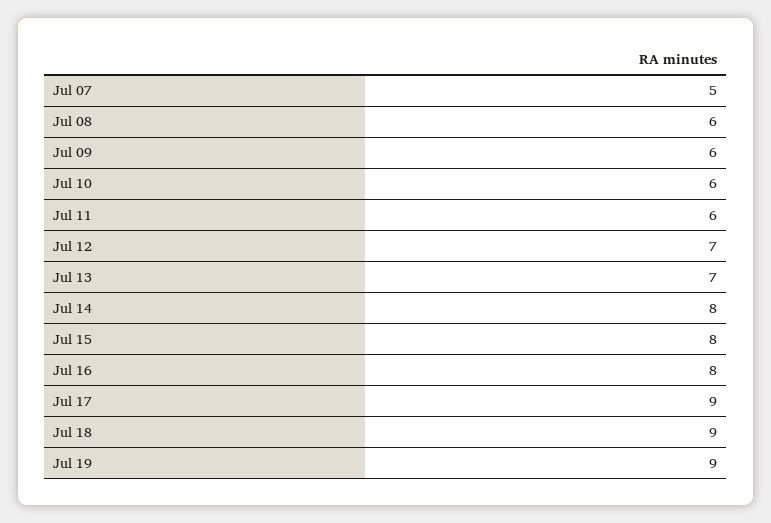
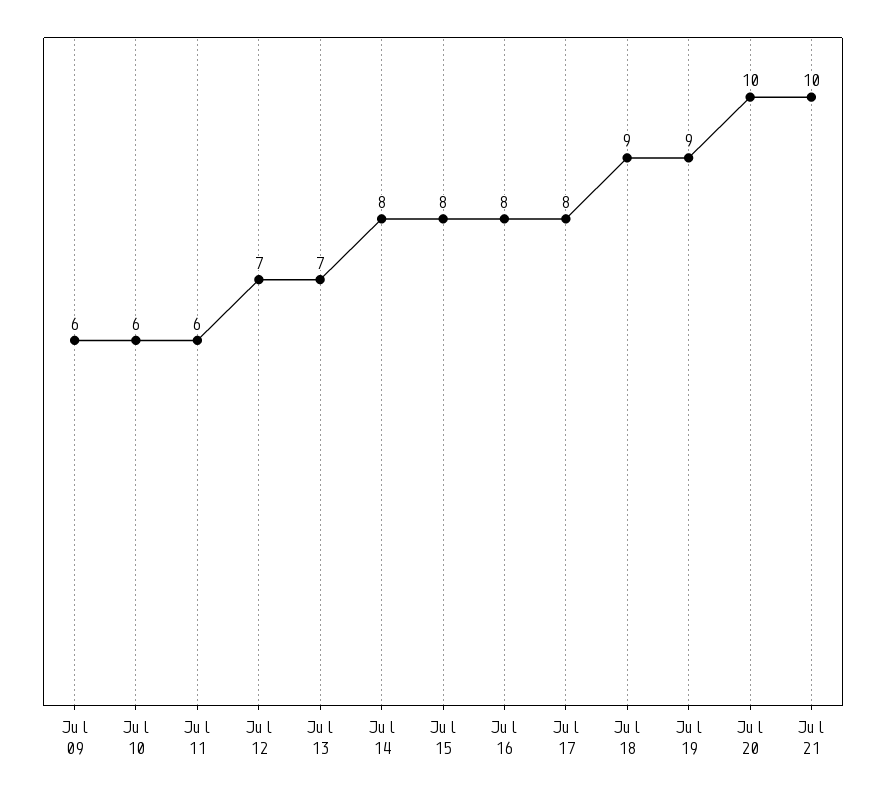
Jul 07: 5 -> none
Jul 08: 6 -> none
Jul 17: 9 -> 8
Jul 20: none -> 10
Jul 21: none -> 10

